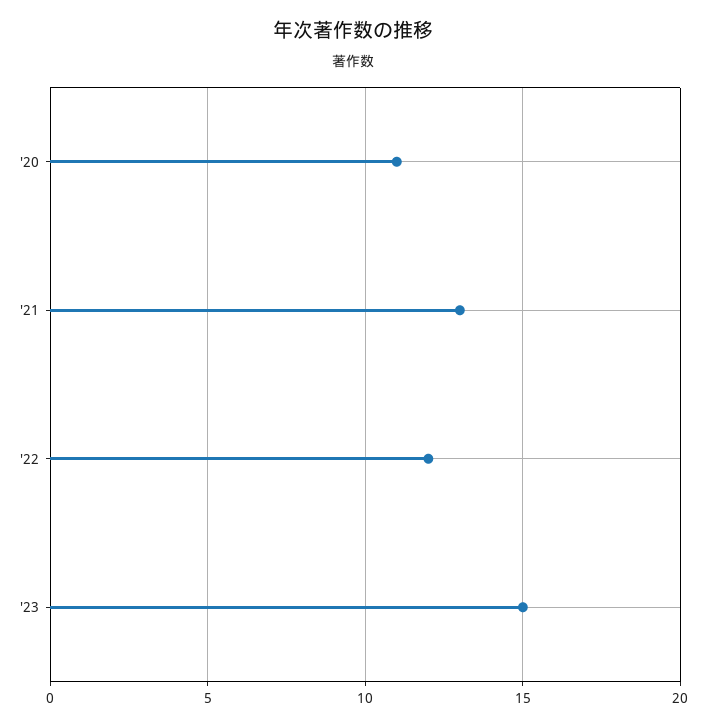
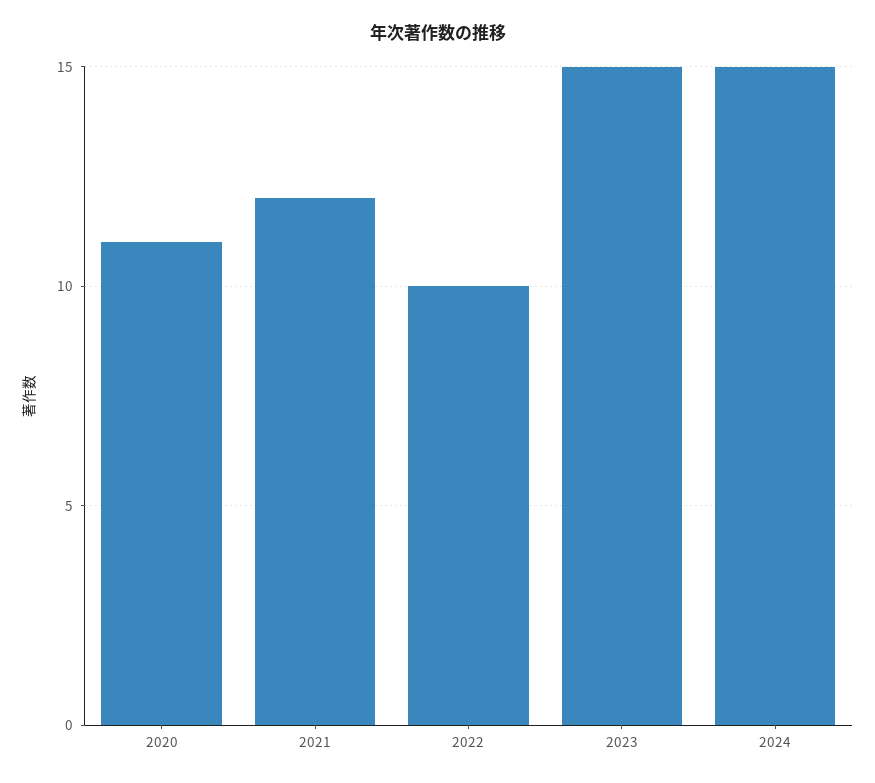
'21: 13 -> 12
'22: 12 -> 10
2024: none -> 15

